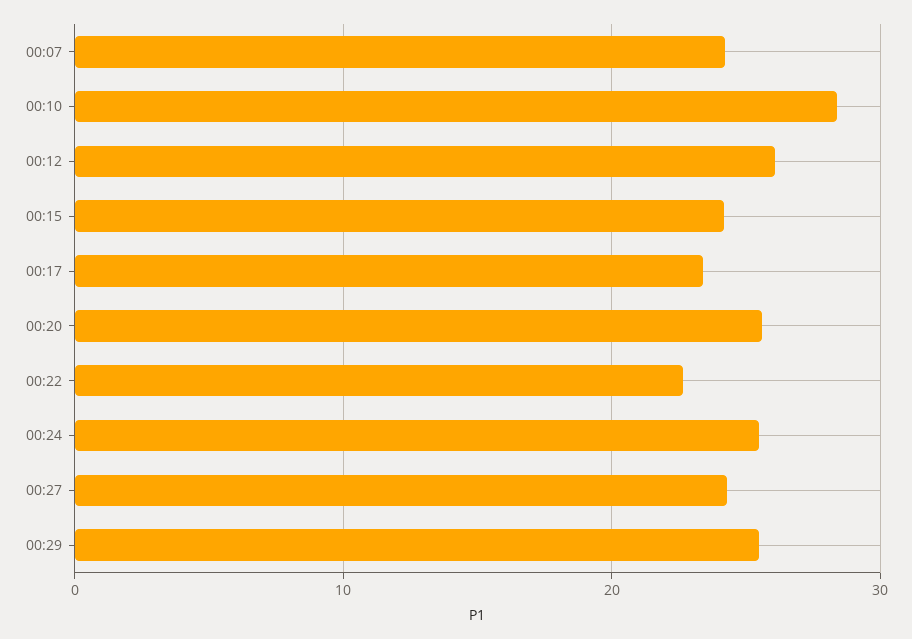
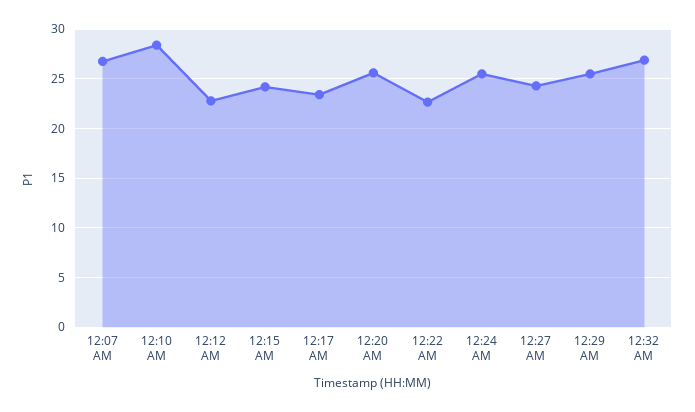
00:07: 24 -> 27
00:12: 26 -> 23
12:32 AM: none -> 27

